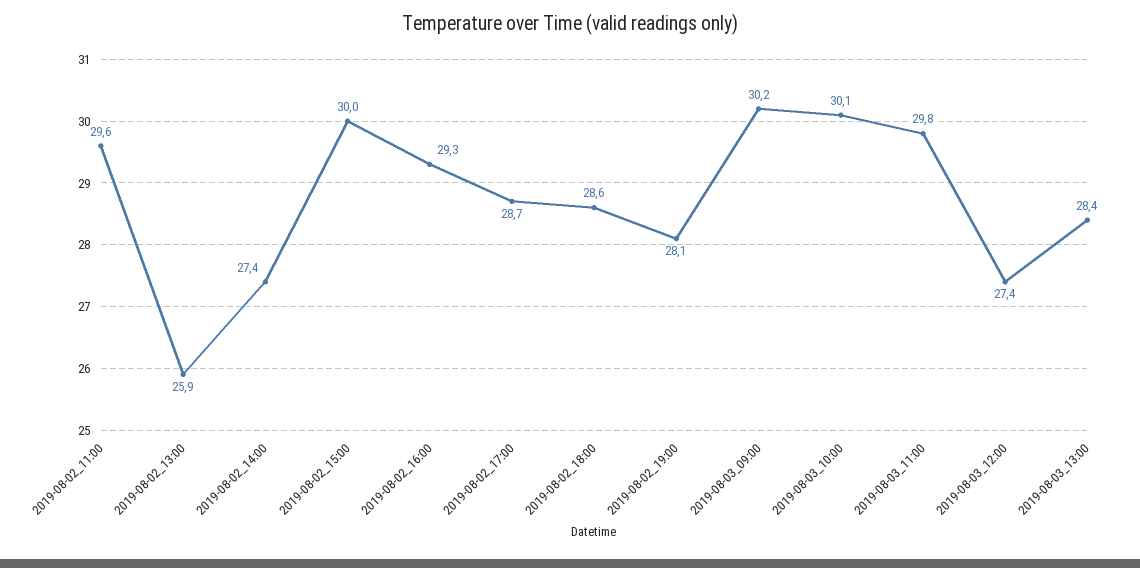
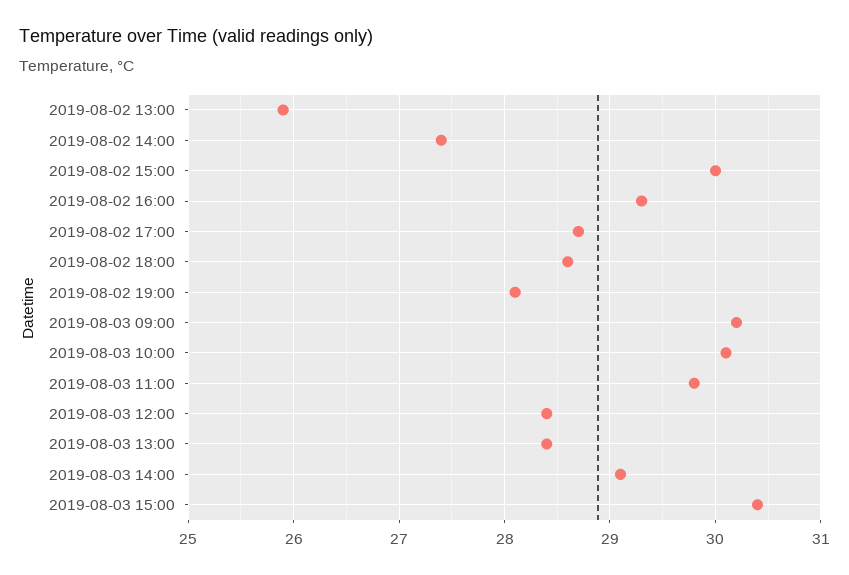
2019-08-02_11:00: 29.6 -> none
2019-08-03_12:00: 27.4 -> 28.4
2019-08-03 14:00: none -> 29.1
2019-08-03 15:00: none -> 30.4

